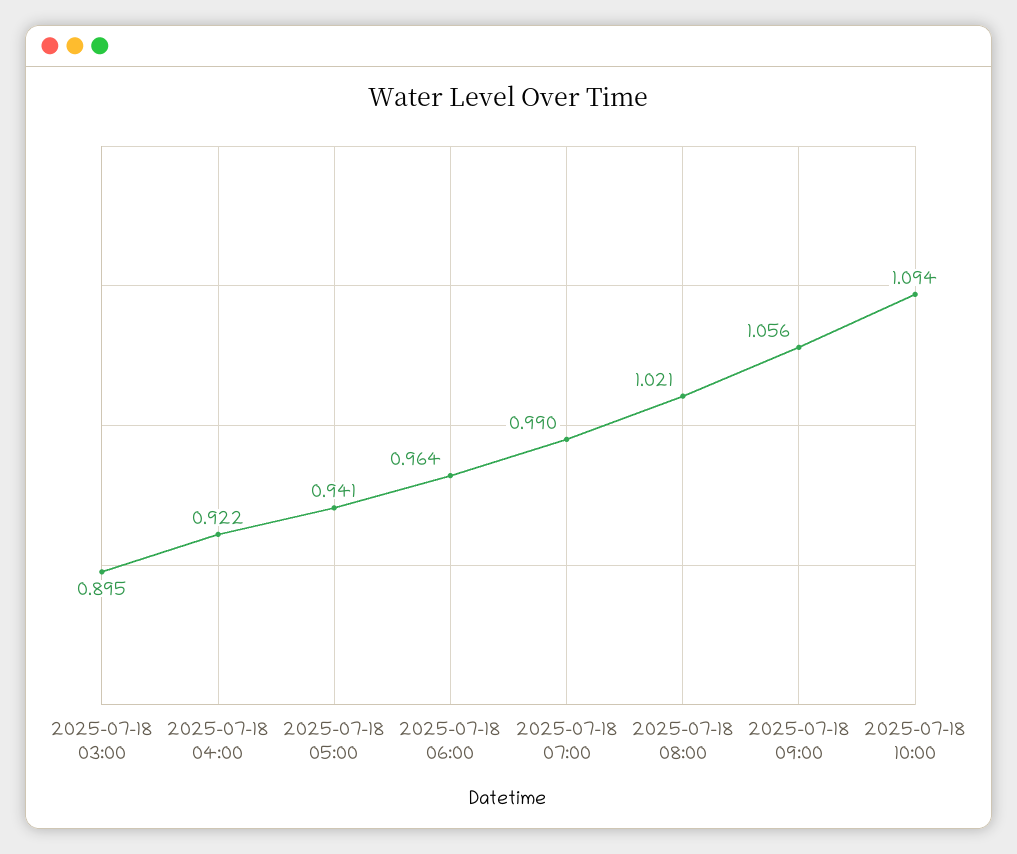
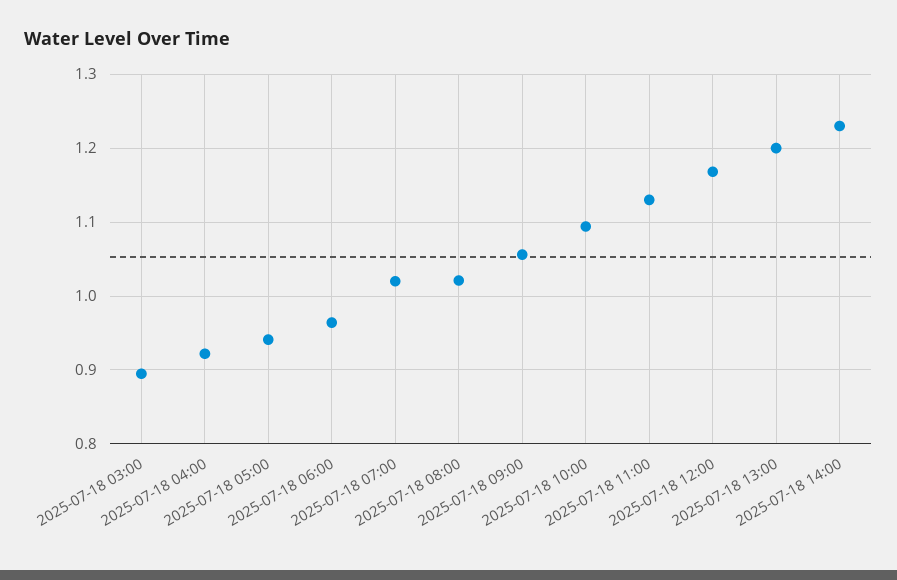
2025-07-18 07:00: 0.99 -> 1.02
2025-07-18 11:00: none -> 1.13
2025-07-18 12:00: none -> 1.17
2025-07-18 13:00: none -> 1.2
2025-07-18 14:00: none -> 1.23

